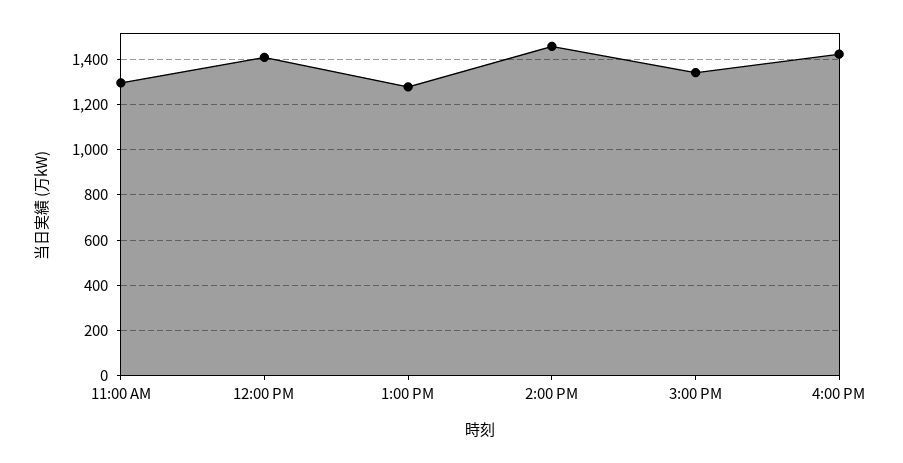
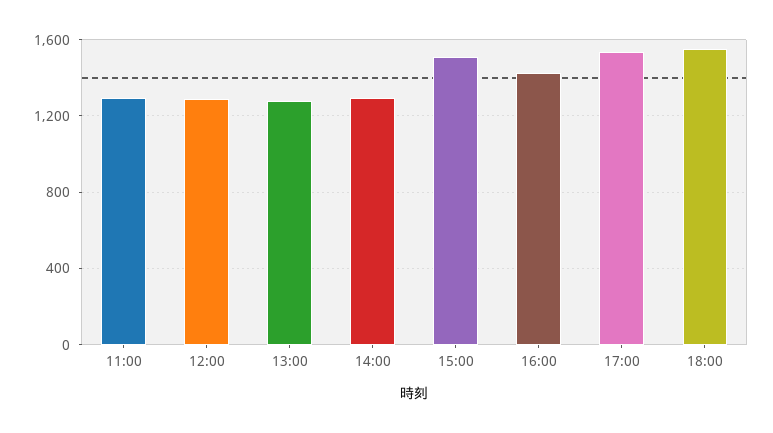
12:00 PM: 1400 -> 1300
2:00 PM: 1450 -> 1300
3:00 PM: 1350 -> 1500
17:00: none -> 1550
18:00: none -> 1550

